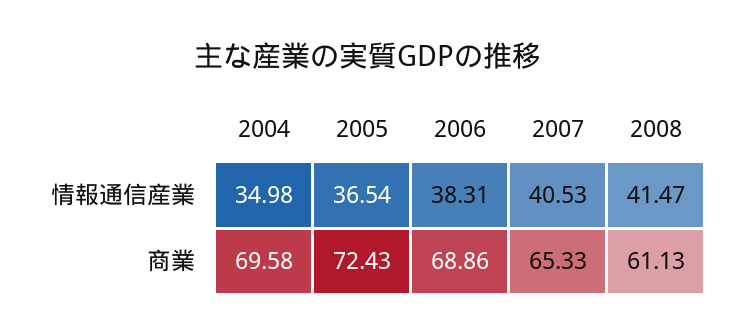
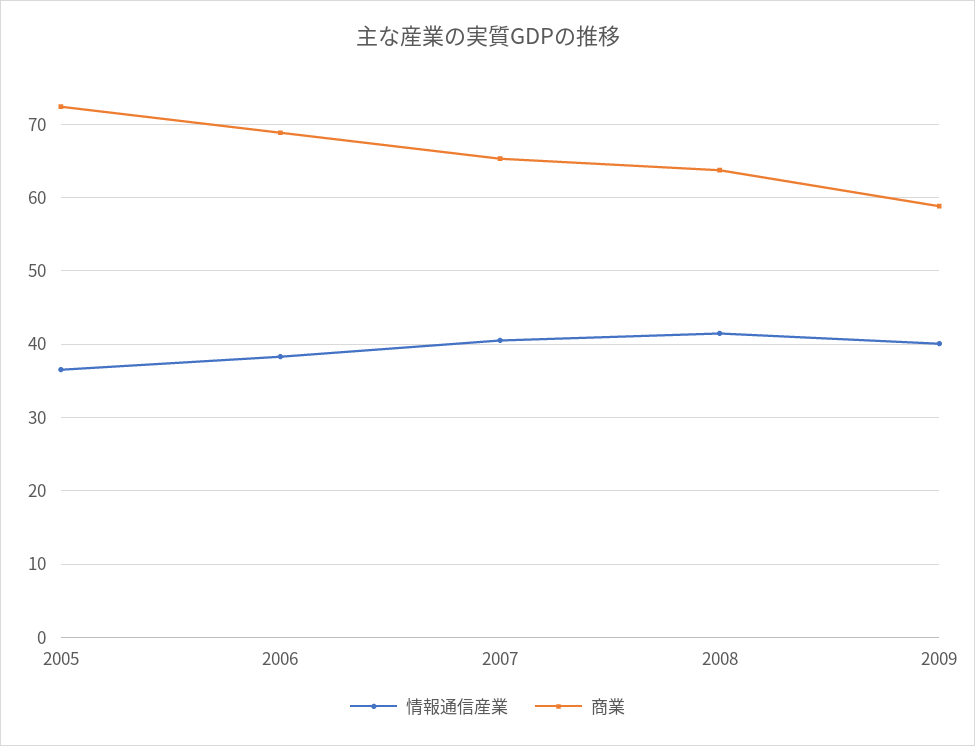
情報通信産業, 2004: 34.98 -> none
商業, 2004: 69.58 -> none
商業, 2008: 61.13 -> 64
情報通信産業, 2009: none -> 40
商業, 2009: none -> 59

